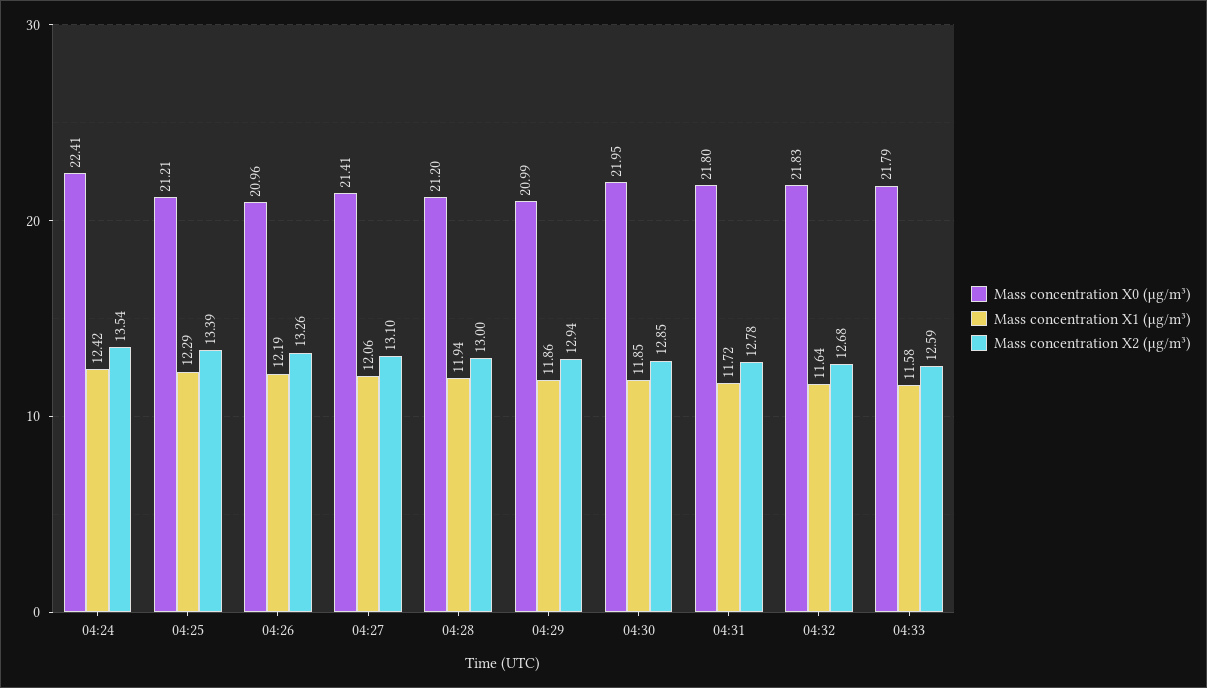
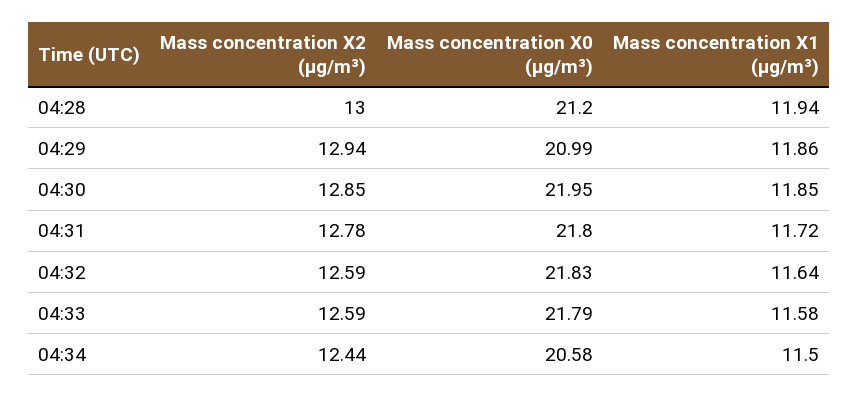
Mass concentration X0 (μg/m³), 04:24: 22.41 -> none
Mass concentration X1 (μg/m³), 04:24: 12.42 -> none
Mass concentration X2 (μg/m³), 04:24: 13.54 -> none
Mass concentration X0 (μg/m³), 04:25: 21.21 -> none
Mass concentration X1 (μg/m³), 04:25: 12.29 -> none
Mass concentration X2 (μg/m³), 04:25: 13.39 -> none
Mass concentration X0 (μg/m³), 04:26: 20.96 -> none
Mass concentration X1 (μg/m³), 04:26: 12.19 -> none
Mass concentration X2 (μg/m³), 04:26: 13.26 -> none
Mass concentration X0 (μg/m³), 04:27: 21.41 -> none
Mass concentration X1 (μg/m³), 04:27: 12.06 -> none
Mass concentration X2 (μg/m³), 04:27: 13.1 -> none
Mass concentration X2 (μg/m³), 04:32: 12.68 -> 12.59
Mass concentration X2 (μg/m³), 04:34: none -> 12.44
Mass concentration X0 (μg/m³), 04:34: none -> 20.58
Mass concentration X1 (μg/m³), 04:34: none -> 11.5

